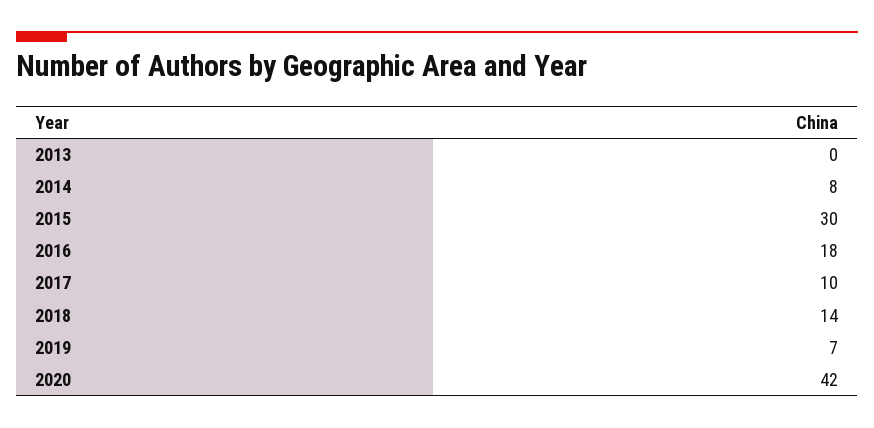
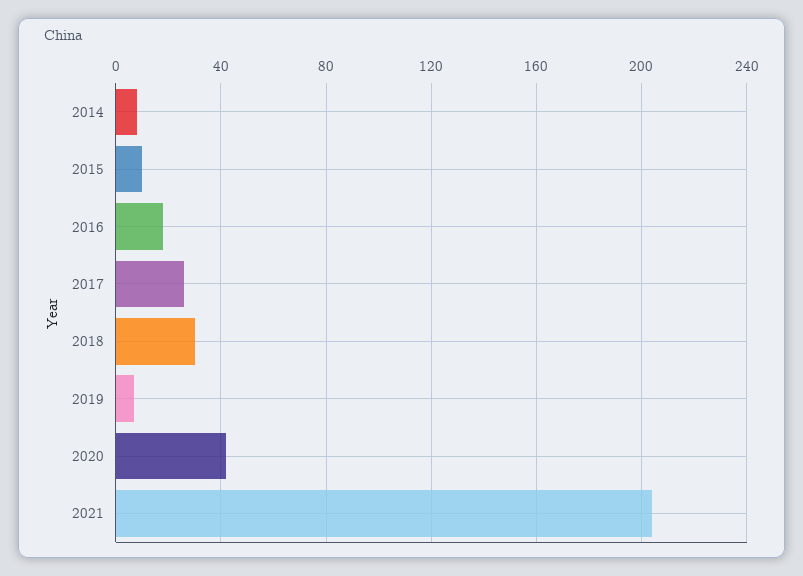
2013: 0 -> none
2015: 30 -> 10
2017: 10 -> 25
2018: 14 -> 30
2021: none -> 205

